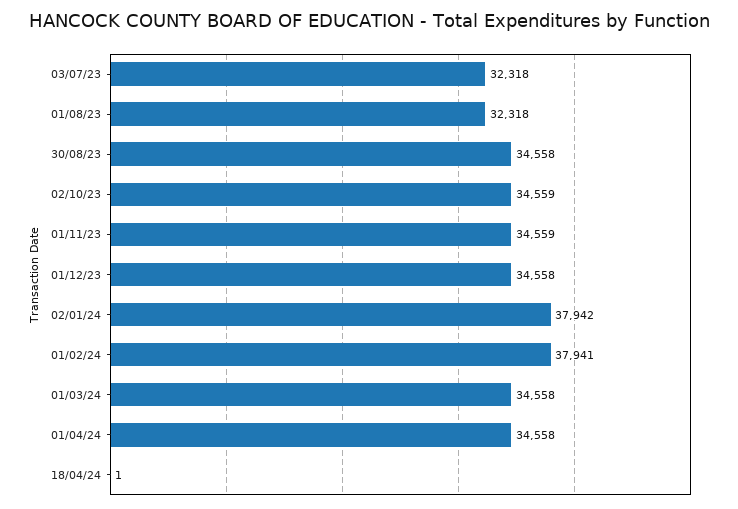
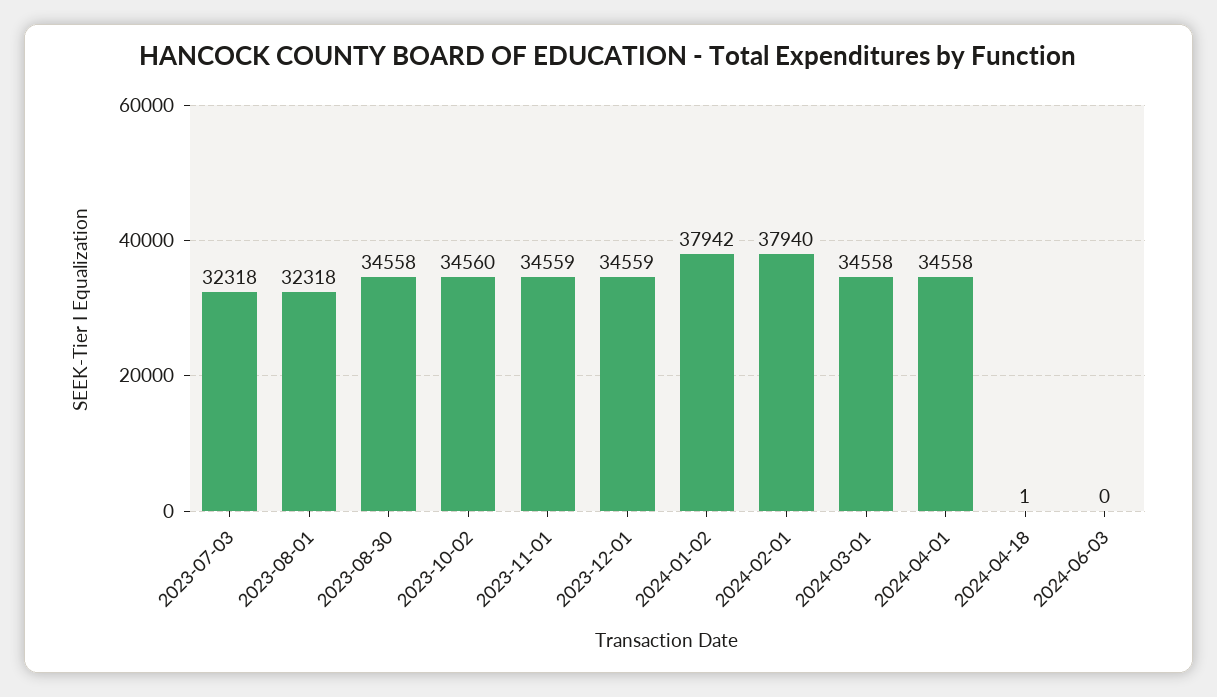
02/10/23: 34559 -> 34560
01/12/23: 34558 -> 34559
01/02/24: 37941 -> 37940
2024-06-03: none -> 0

